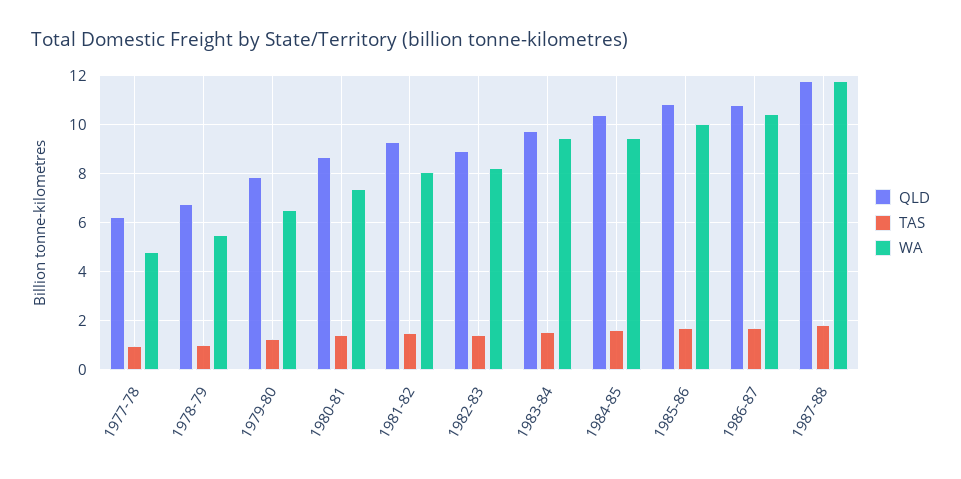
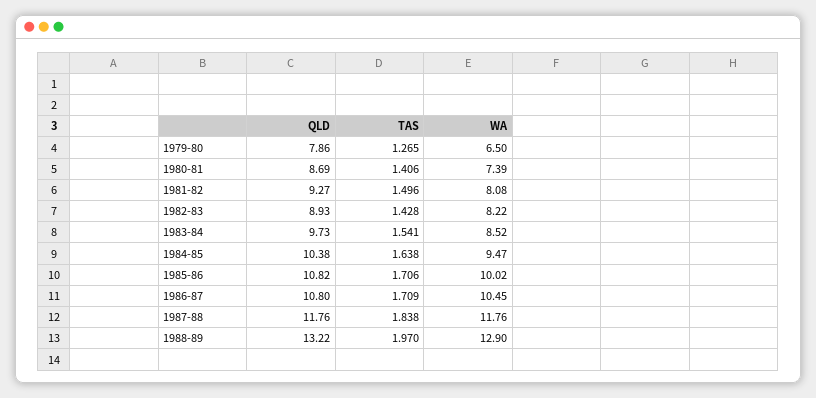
QLD, 1977-78: 6.25 -> none
TAS, 1977-78: 1 -> none
WA, 1977-78: 4.75 -> none
QLD, 1978-79: 6.75 -> none
TAS, 1978-79: 1 -> none
WA, 1978-79: 5.5 -> none
WA, 1983-84: 9.5 -> 8.52
QLD, 1988-89: none -> 13.22
TAS, 1988-89: none -> 1.97
WA, 1988-89: none -> 12.9

